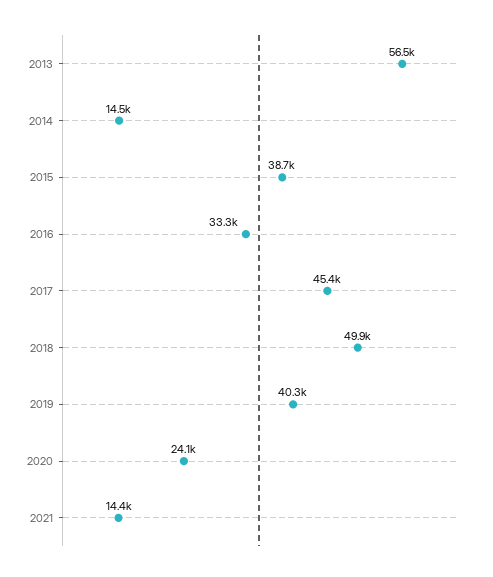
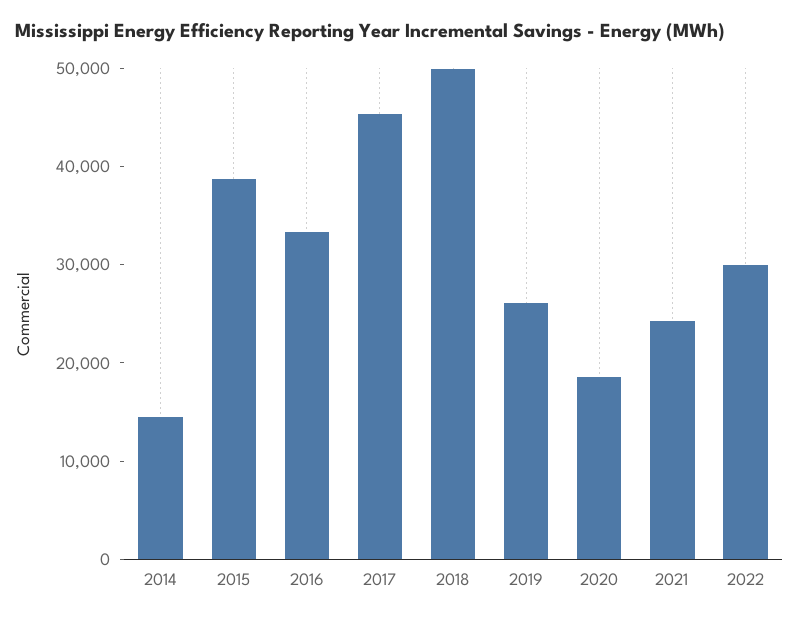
2013: 56500 -> none
2019: 40300 -> 26000
2020: 24100 -> 18000
2021: 14400 -> 24000
2022: none -> 30000

